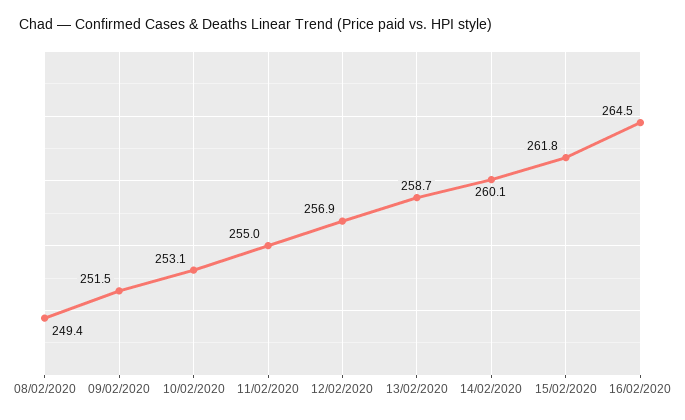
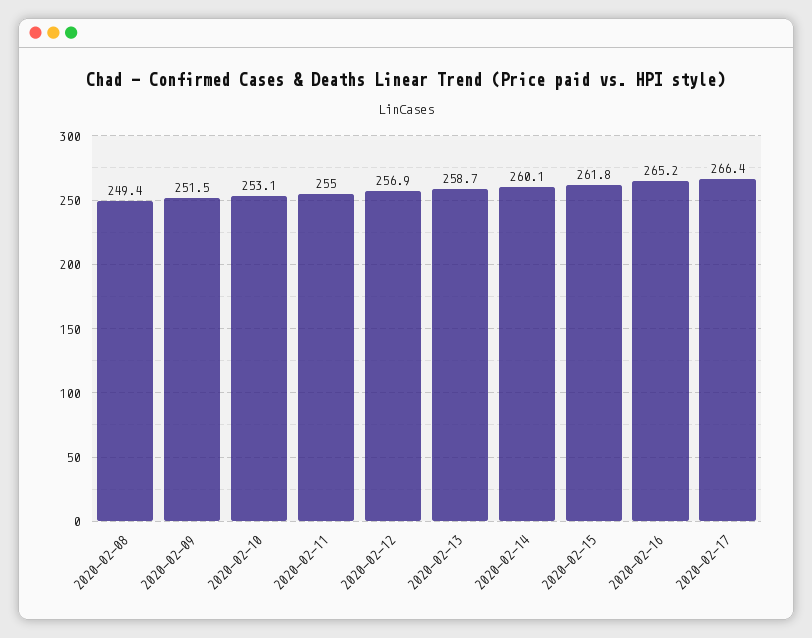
16/02/2020: 264.5 -> 265.2
2020-02-17: none -> 266.4

